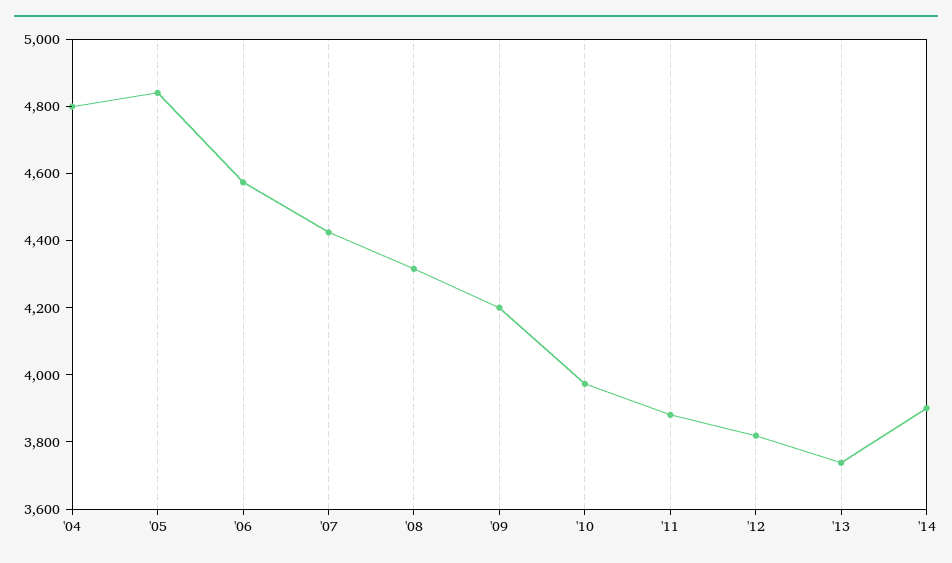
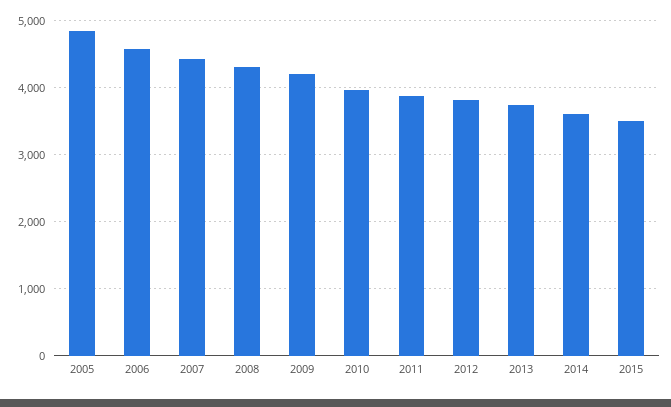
'04: 4800 -> none
'14: 3900 -> 3600
2015: none -> 3500

